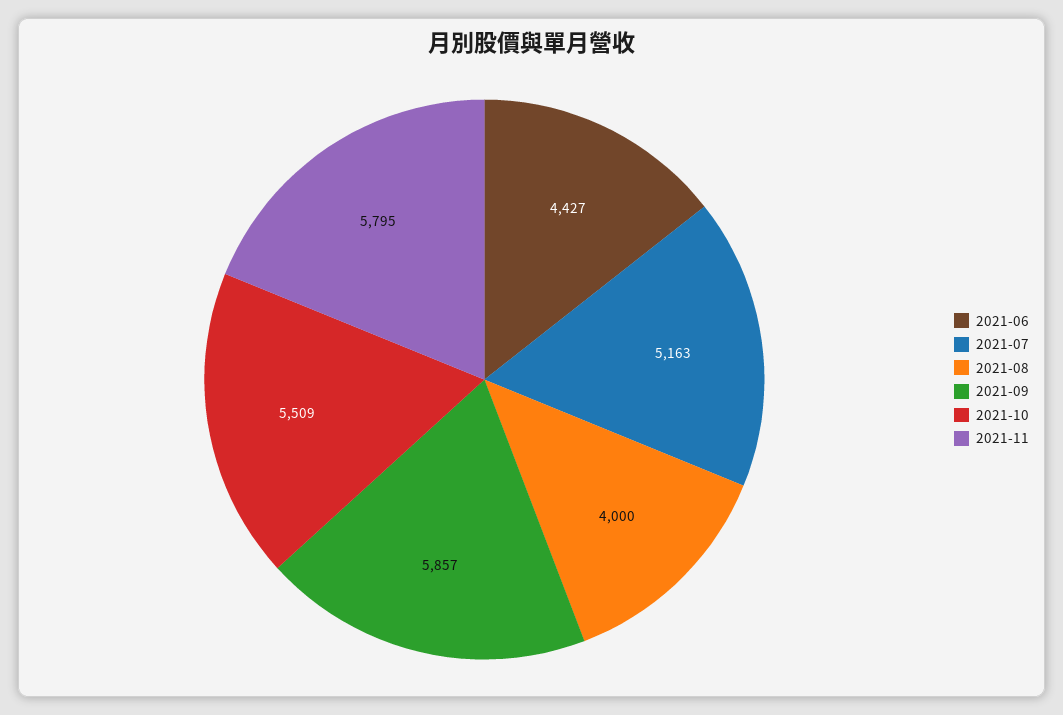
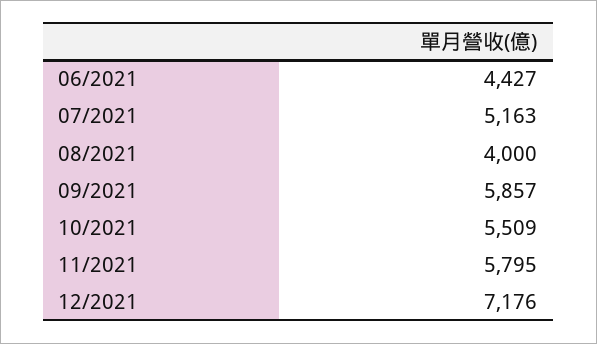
12/2021: none -> 7176

